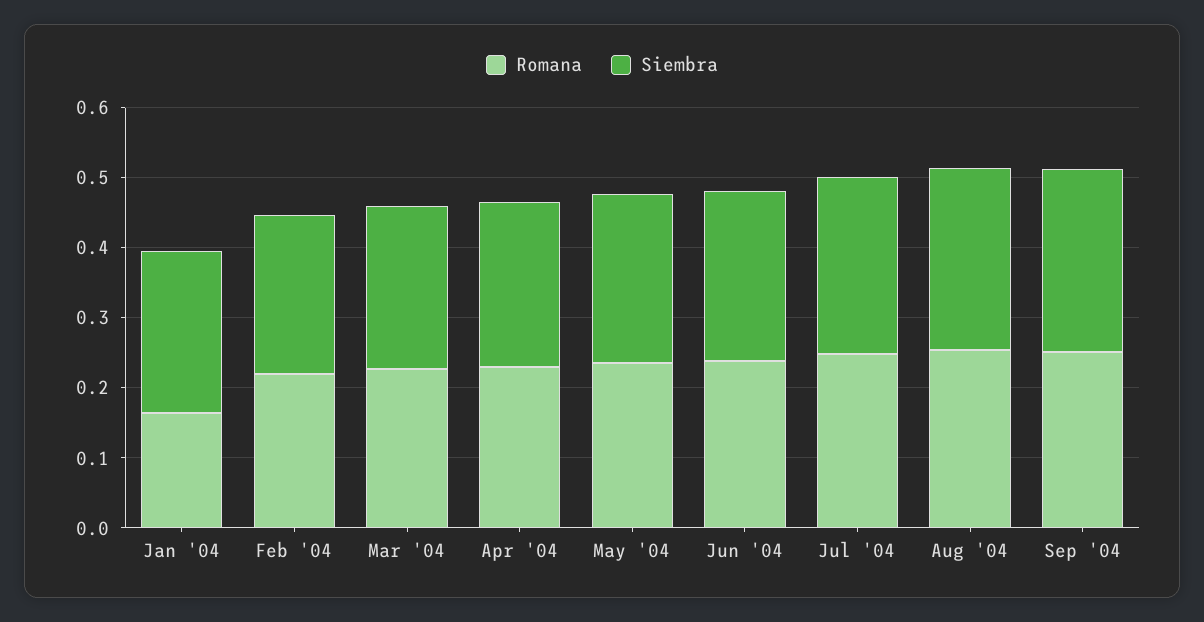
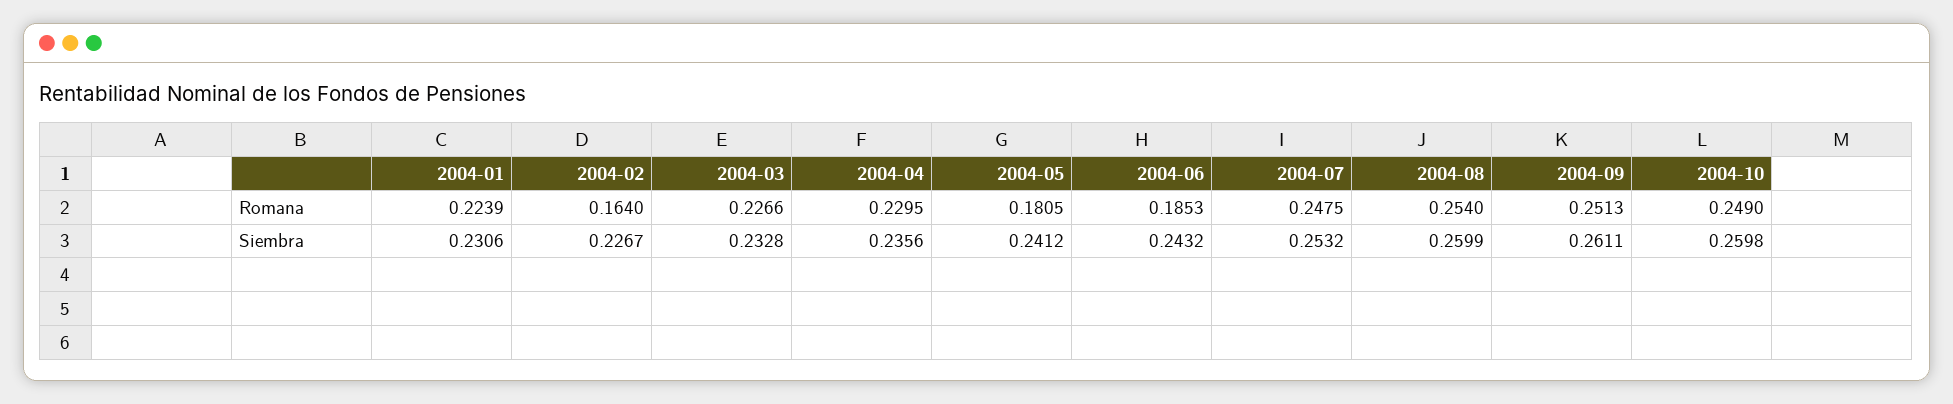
Romana, Jan '04: 0.16 -> 0.2239
Romana, Feb '04: 0.22 -> 0.164
Romana, May '04: 0.24 -> 0.1805
Romana, Jun '04: 0.24 -> 0.1853
Romana, 2004-10: none -> 0.249
Siembra, 2004-10: none -> 0.2598

